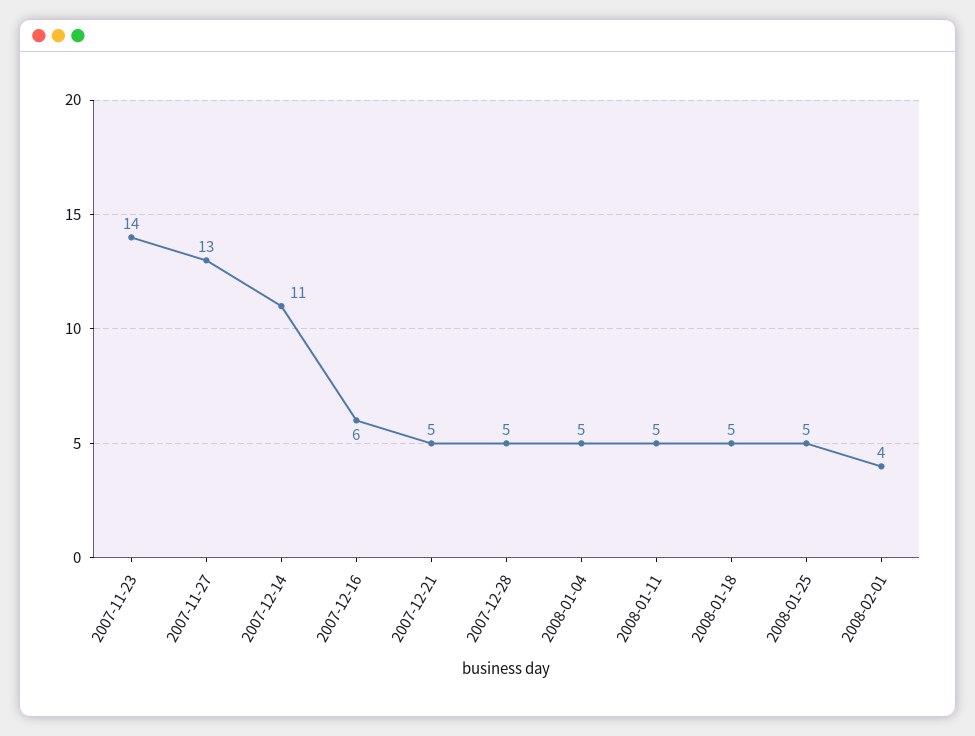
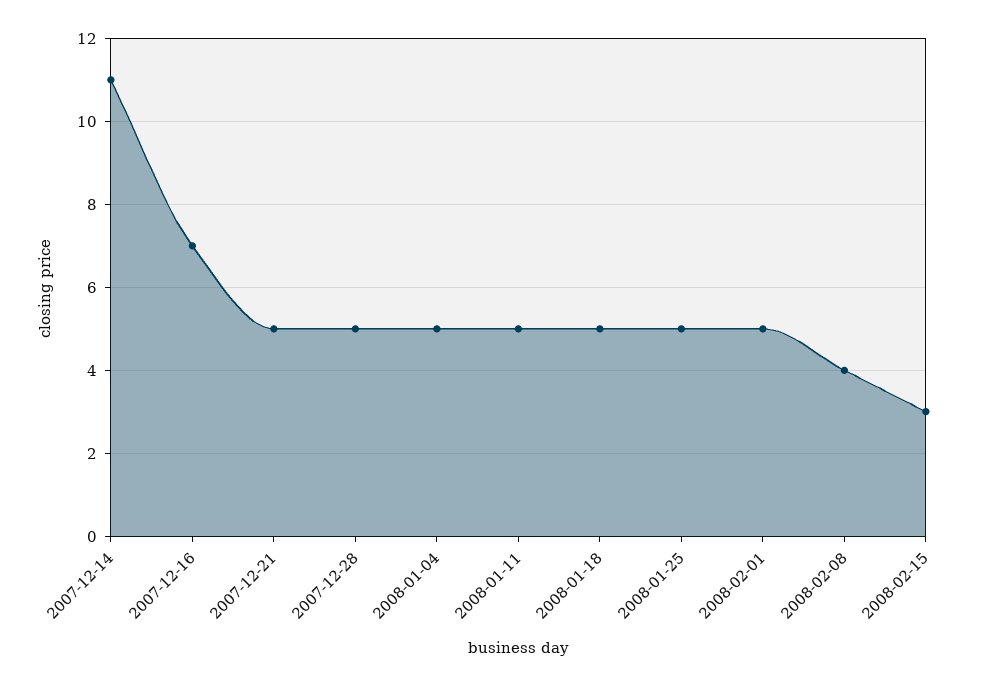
2007-11-23: 14 -> none
2007-11-27: 13 -> none
2007-12-16: 6 -> 7
2008-02-01: 4 -> 5
2008-02-08: none -> 4
2008-02-15: none -> 3

